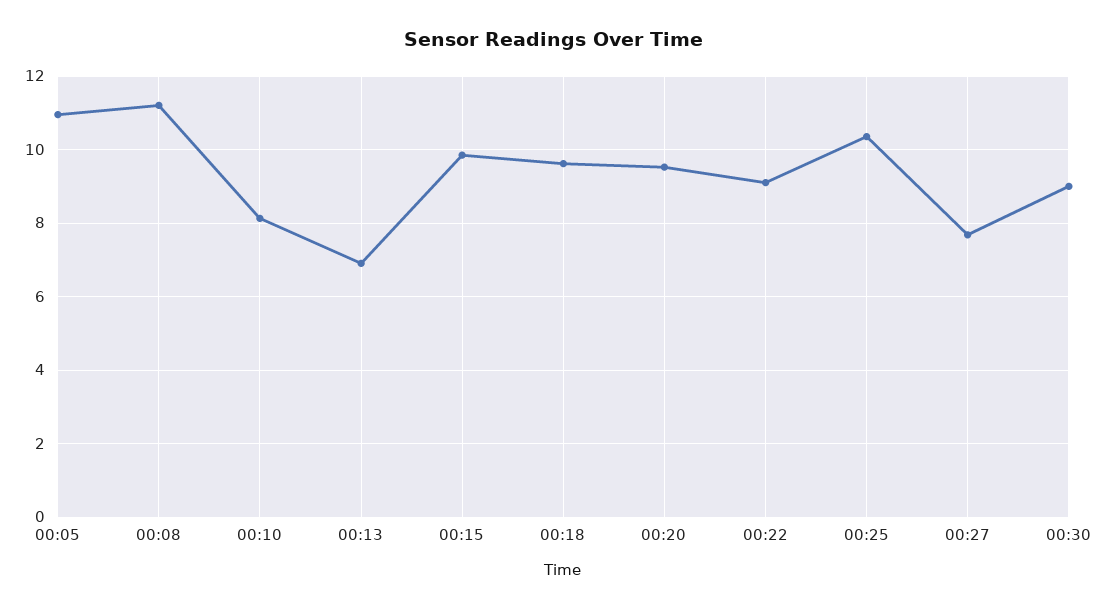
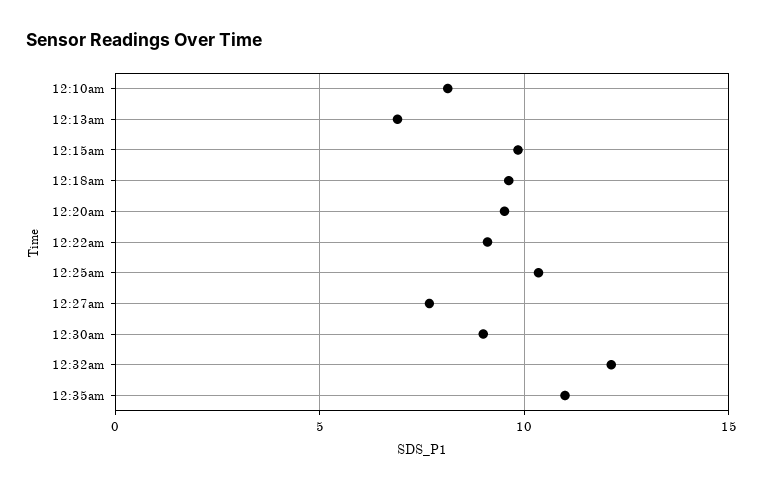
00:05: 11 -> none
00:08: 11.2 -> none
12:32am: none -> 12
12:35am: none -> 11

